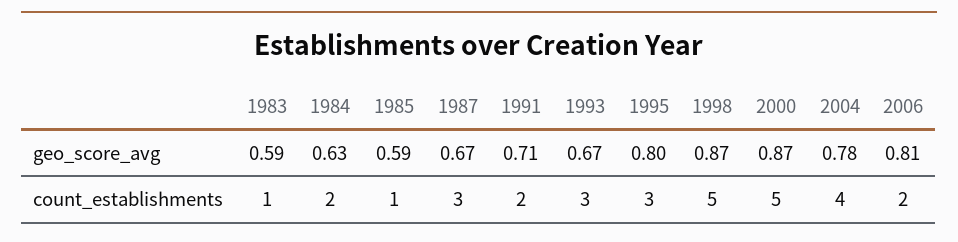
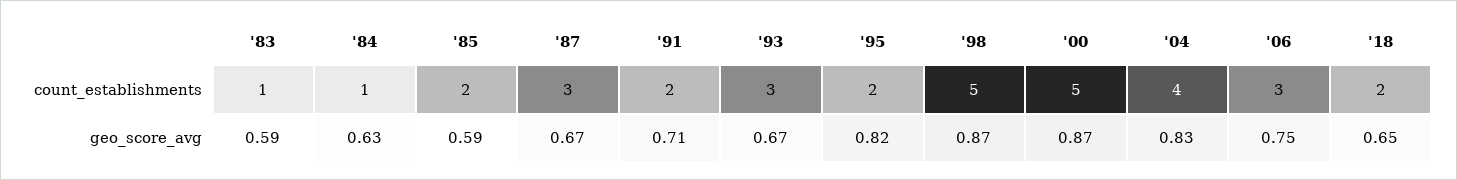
1995, geo_score_avg: 0.8 -> 0.82
2004, geo_score_avg: 0.78 -> 0.83
2006, geo_score_avg: 0.81 -> 0.75
1984, count_establishments: 2 -> 1
1985, count_establishments: 1 -> 2
1995, count_establishments: 3 -> 2
2006, count_establishments: 2 -> 3
'18, count_establishments: none -> 2
'18, geo_score_avg: none -> 0.65

